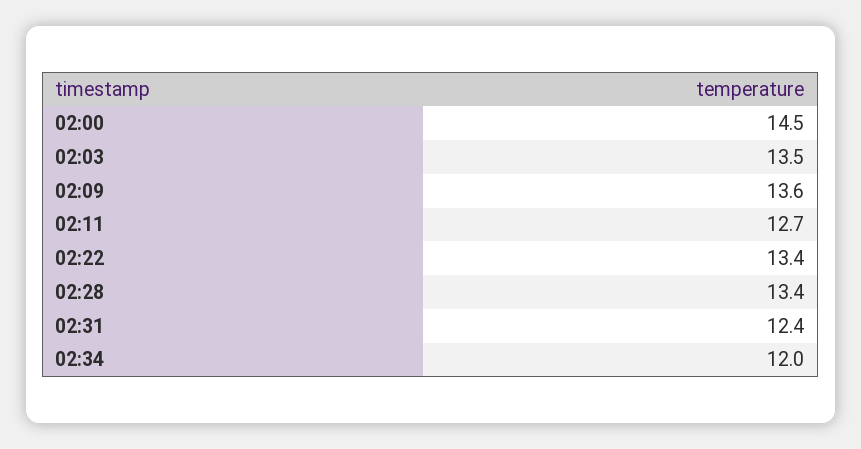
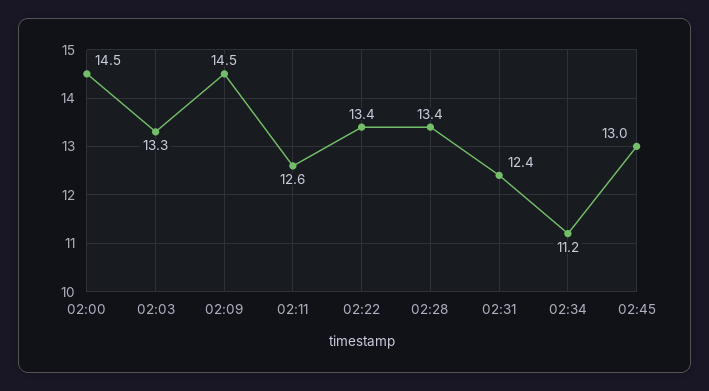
02:03: 13.5 -> 13.3
02:09: 13.6 -> 14.5
02:11: 12.7 -> 12.6
02:34: 12 -> 11.2
02:45: none -> 13

